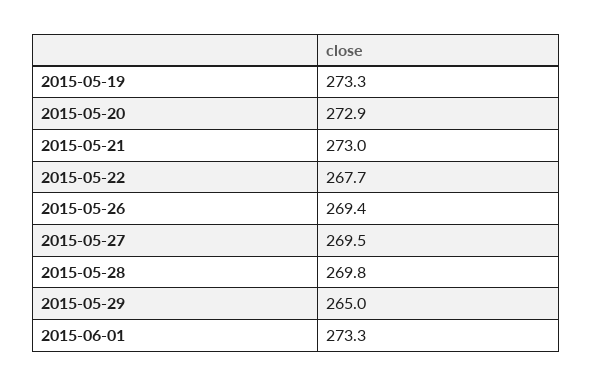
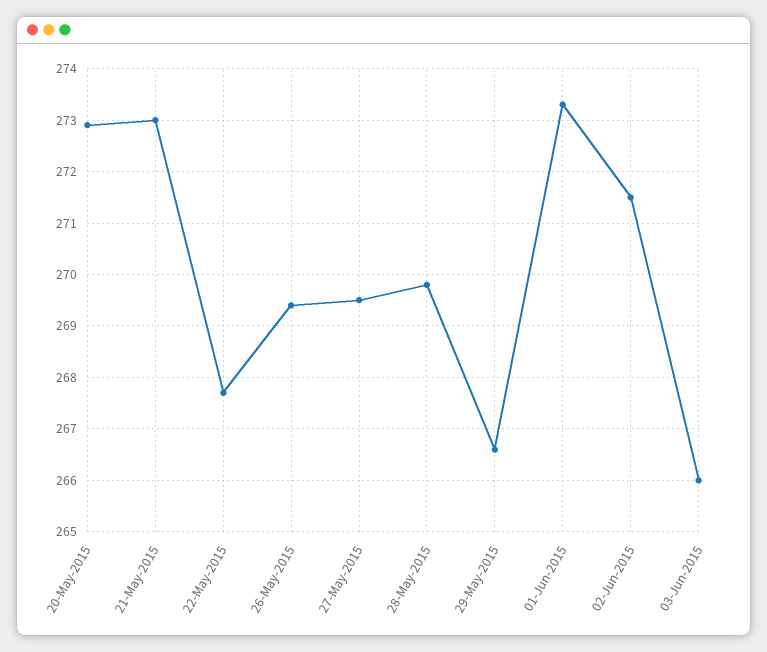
2015-05-19: 273.3 -> none
2015-05-29: 265 -> 266.5
02-Jun-2015: none -> 271.5
03-Jun-2015: none -> 266

